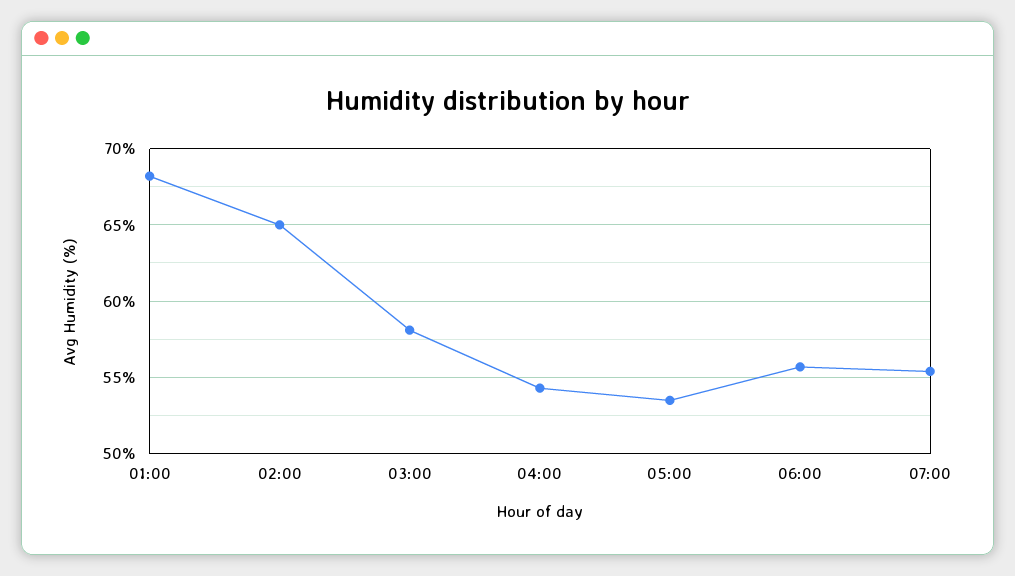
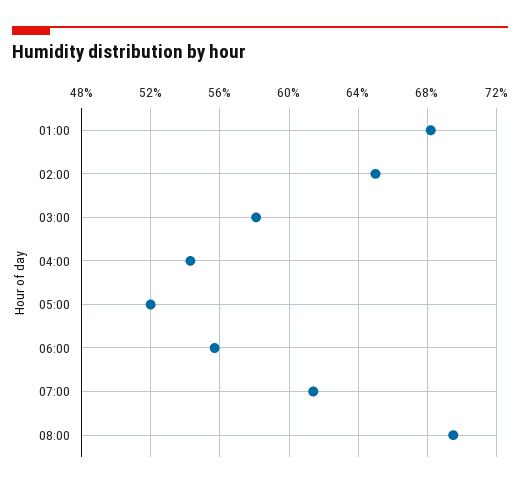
05:00: 53.5 -> 52
07:00: 55.5 -> 61.5
08:00: none -> 69.5

